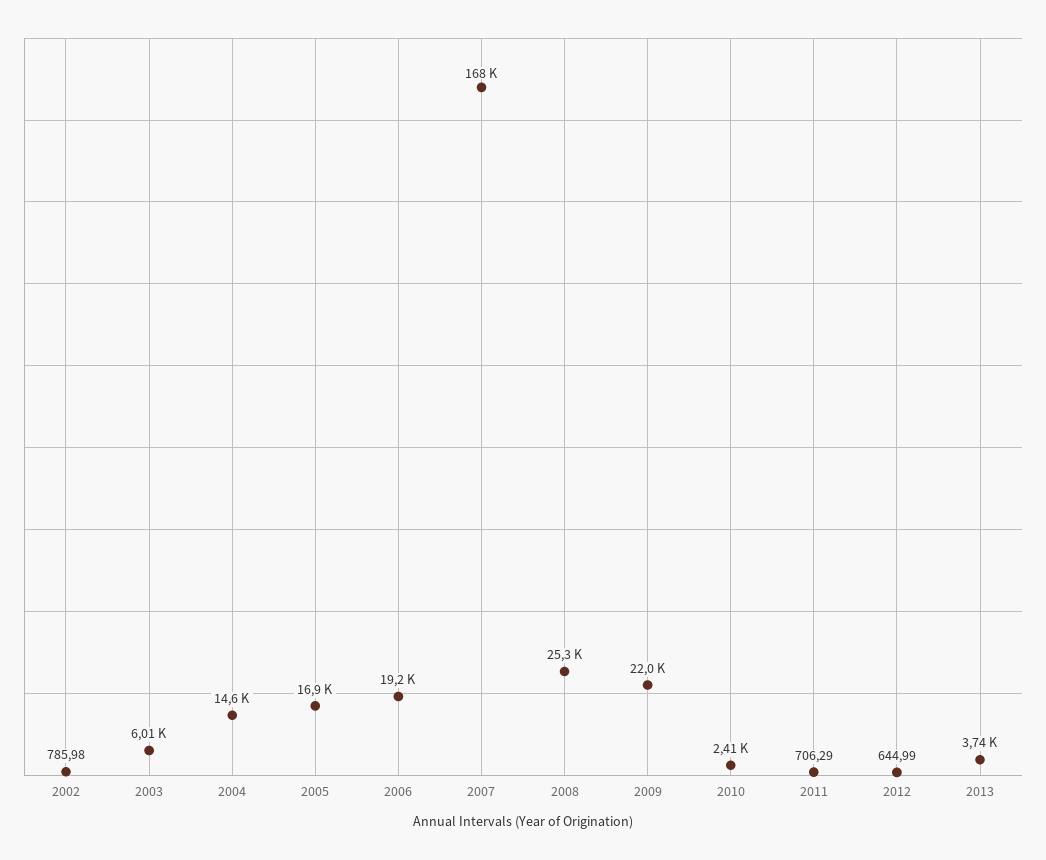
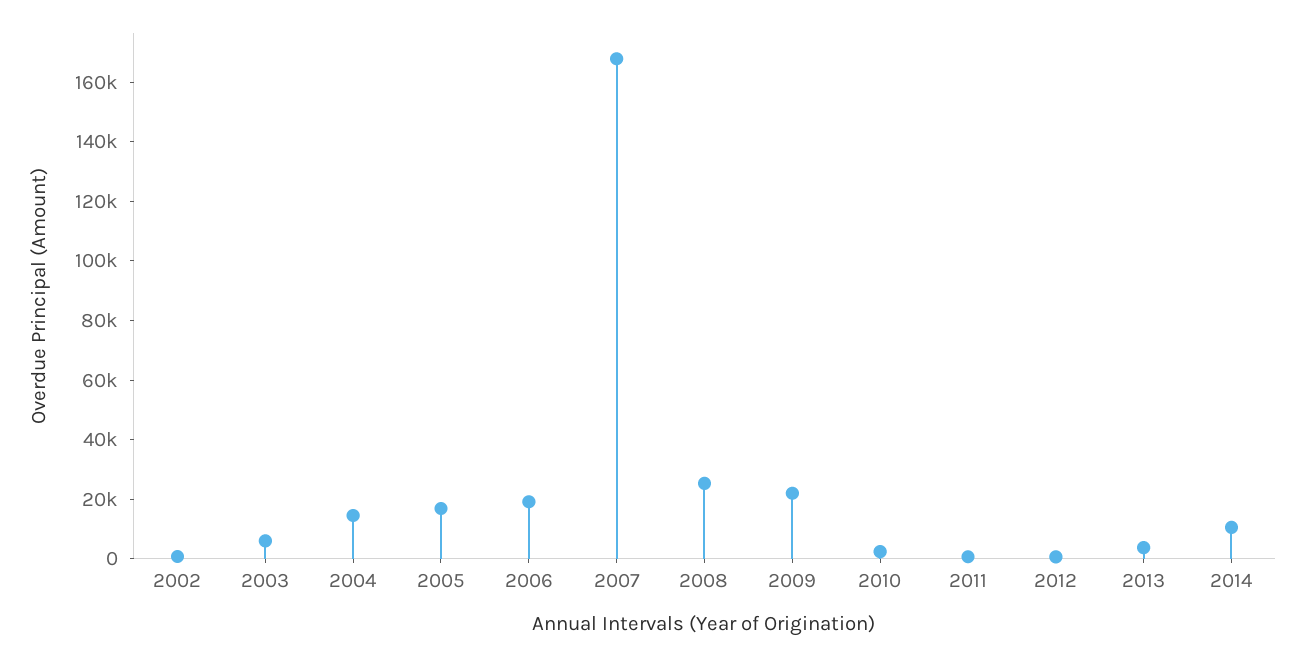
2014: none -> 10000

